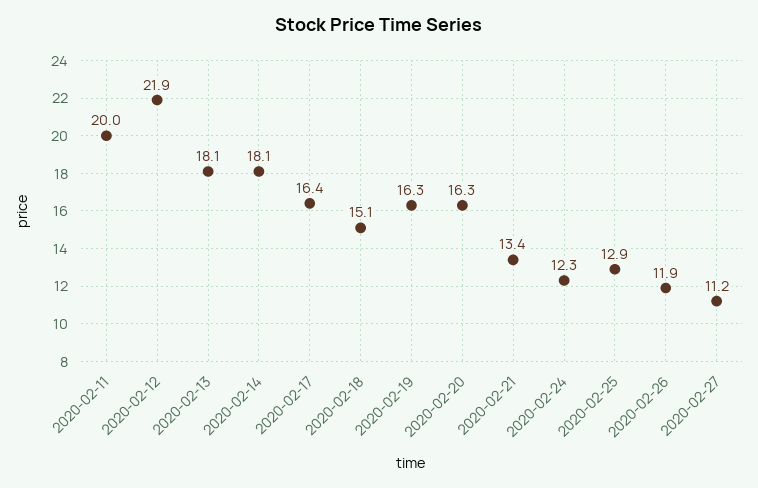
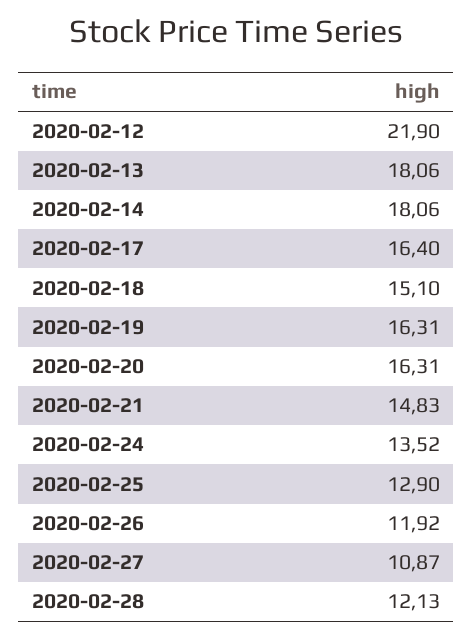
2020-02-11: 20 -> none
2020-02-21: 13.4 -> 14.83
2020-02-24: 12.3 -> 13.52
2020-02-27: 11.2 -> 10.87
2020-02-28: none -> 12.13

